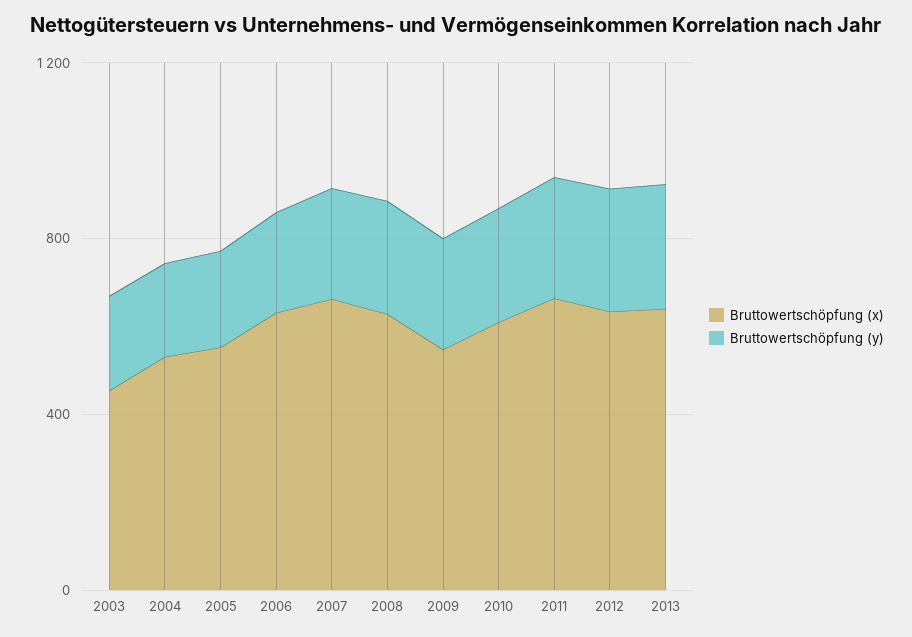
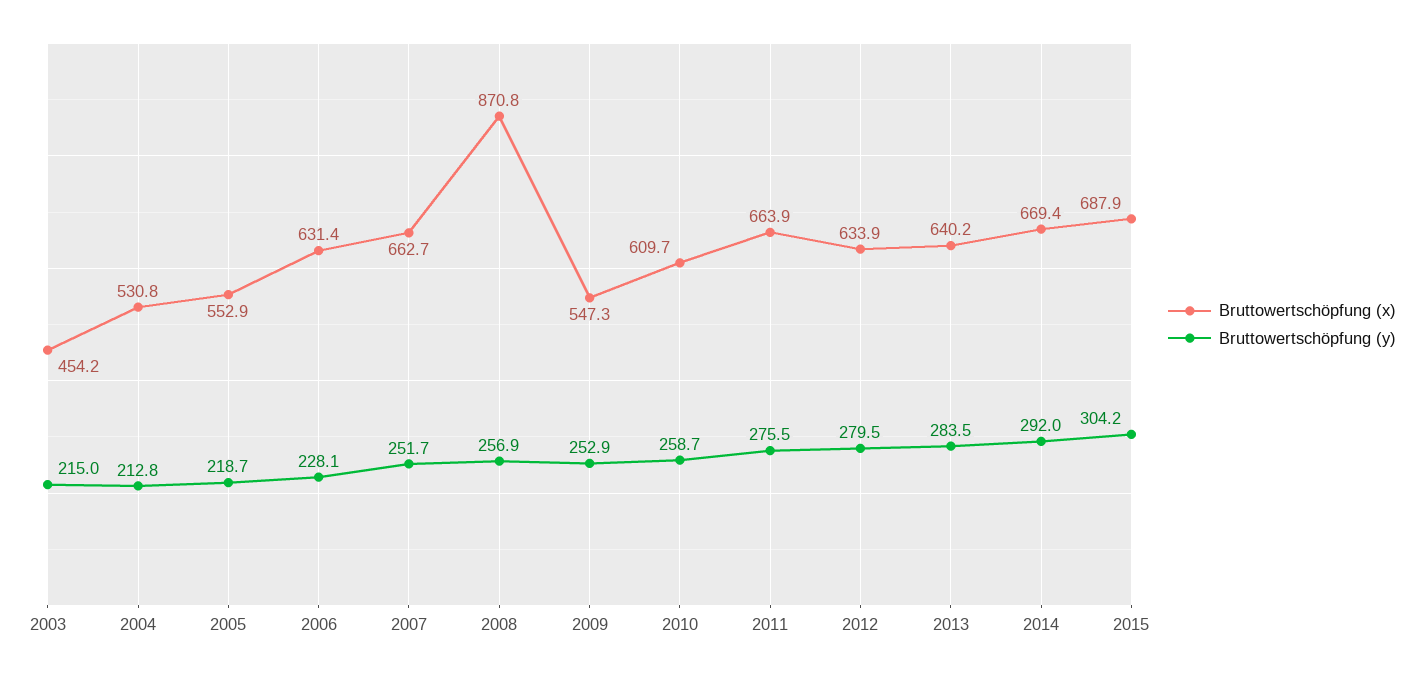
Bruttowertschöpfung (x), 2008: 600 -> 870.8
Bruttowertschöpfung (x), 2014: none -> 669.4
Bruttowertschöpfung (y), 2014: none -> 292
Bruttowertschöpfung (x), 2015: none -> 687.9
Bruttowertschöpfung (y), 2015: none -> 304.2

